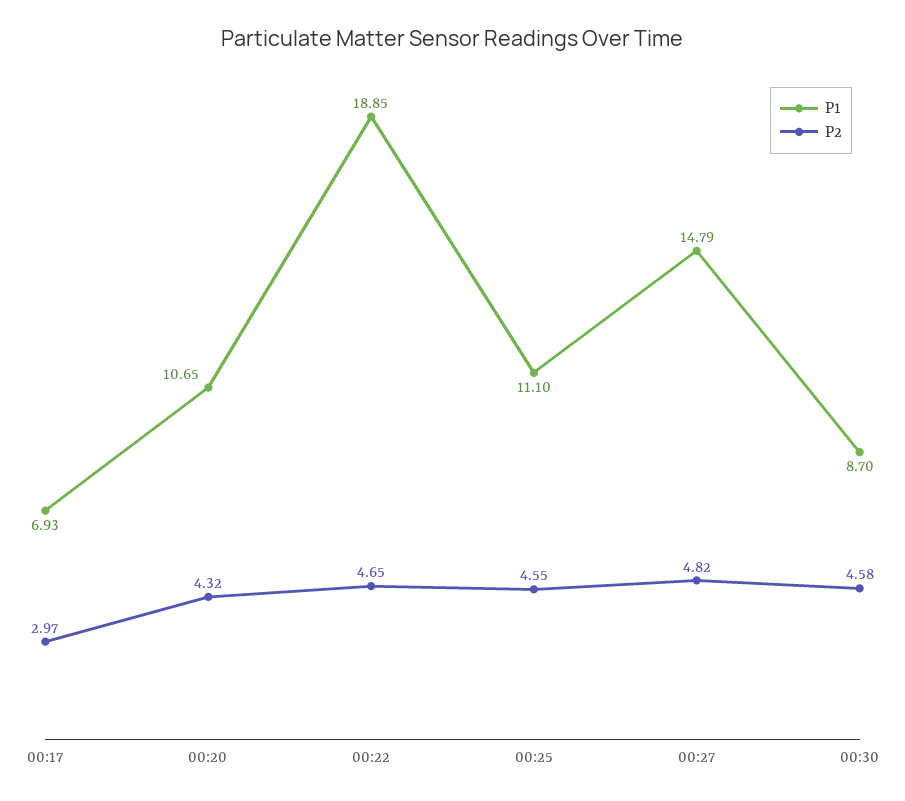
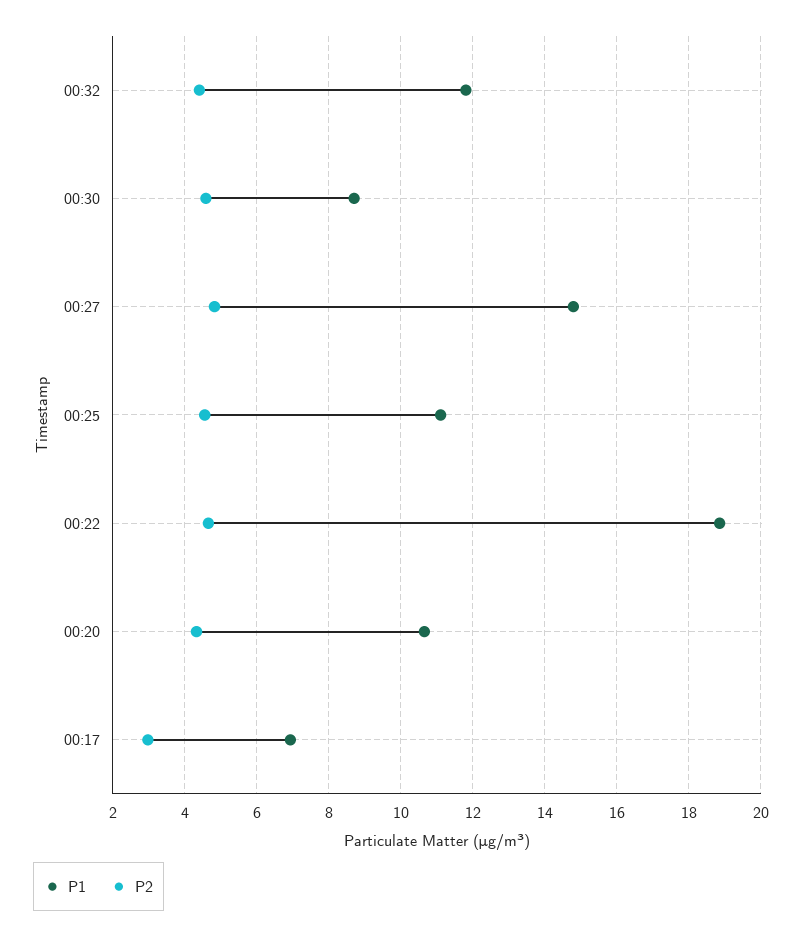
P1, 00:32: none -> 11.8
P2, 00:32: none -> 4.4

